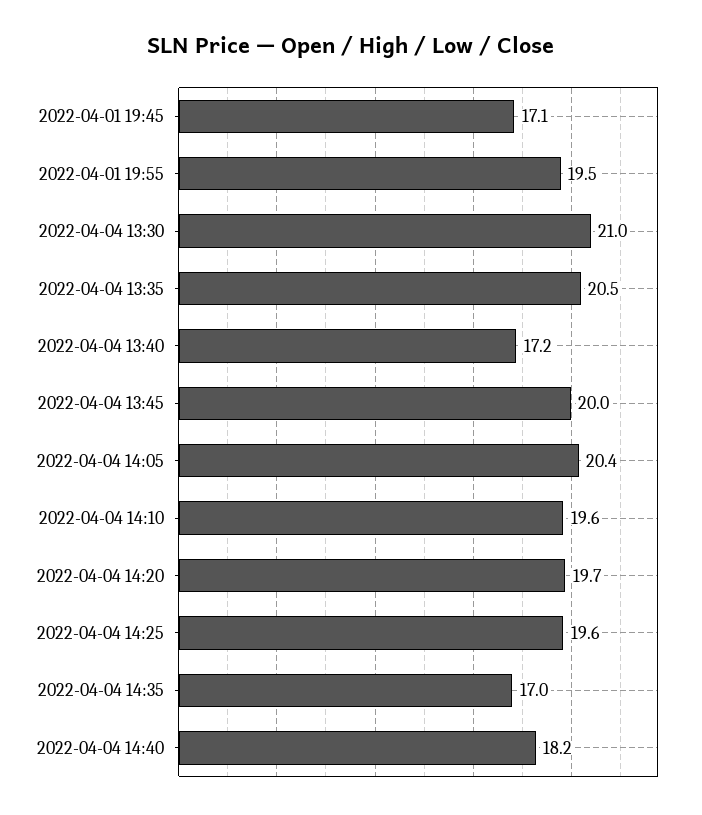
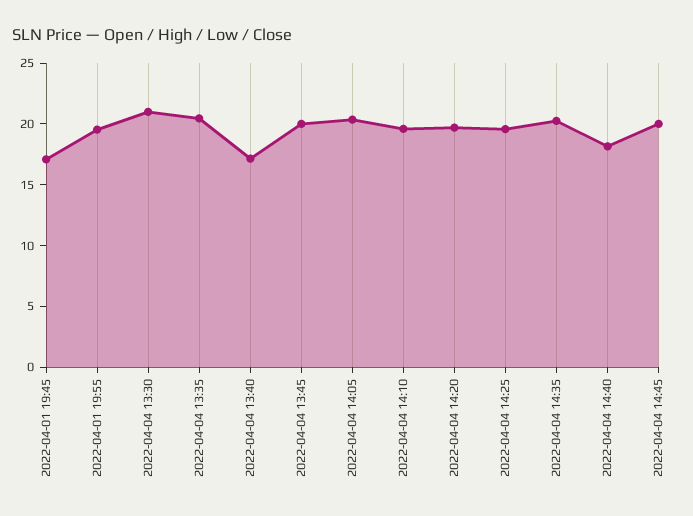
2022-04-04 14:35: 17 -> 20
2022-04-04 14:45: none -> 20

